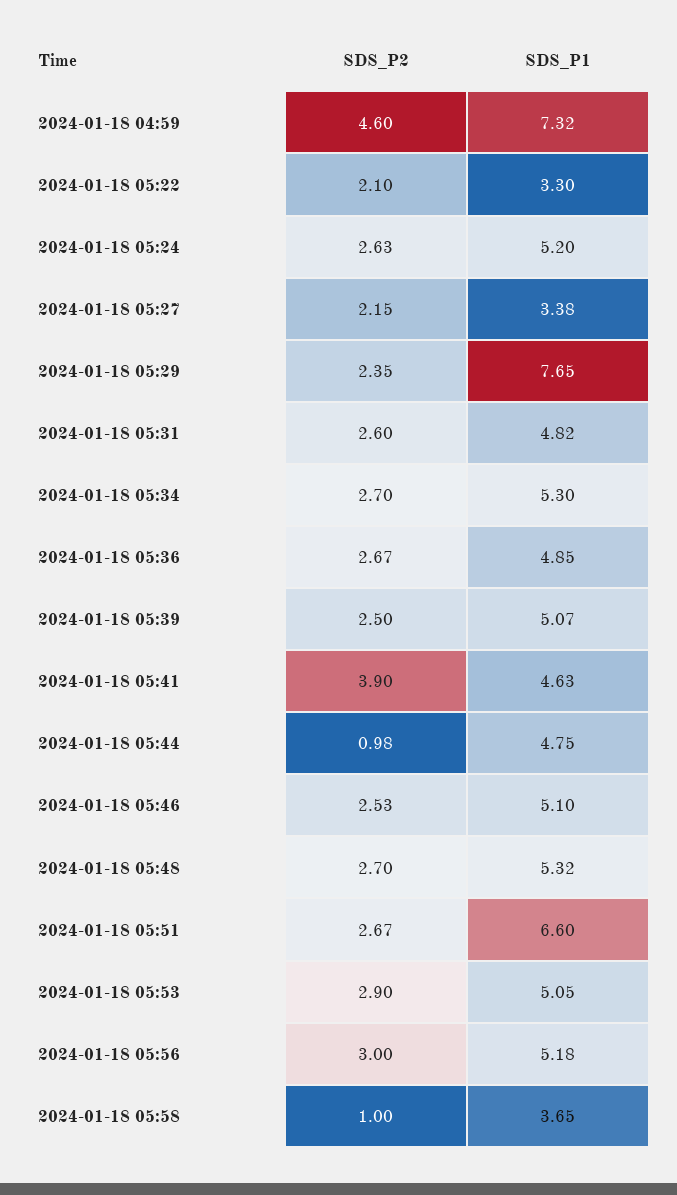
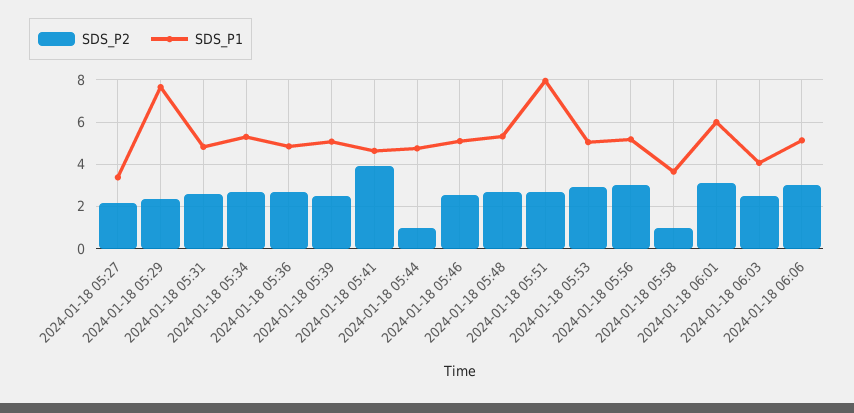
SDS_P2, 2024-01-18 04:59: 4.6 -> none
SDS_P1, 2024-01-18 04:59: 7.32 -> none
SDS_P2, 2024-01-18 05:22: 2.1 -> none
SDS_P1, 2024-01-18 05:22: 3.3 -> none
SDS_P2, 2024-01-18 05:24: 2.63 -> none
SDS_P1, 2024-01-18 05:24: 5.2 -> none
SDS_P1, 2024-01-18 05:51: 6.6 -> 8
SDS_P2, 2024-01-18 06:01: none -> 3
SDS_P1, 2024-01-18 06:01: none -> 6
SDS_P2, 2024-01-18 06:03: none -> 2.5
SDS_P1, 2024-01-18 06:03: none -> 4
SDS_P2, 2024-01-18 06:06: none -> 3
SDS_P1, 2024-01-18 06:06: none -> 5

